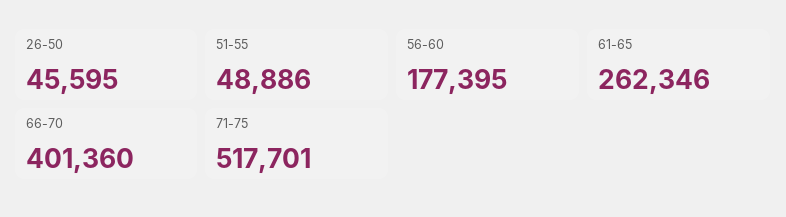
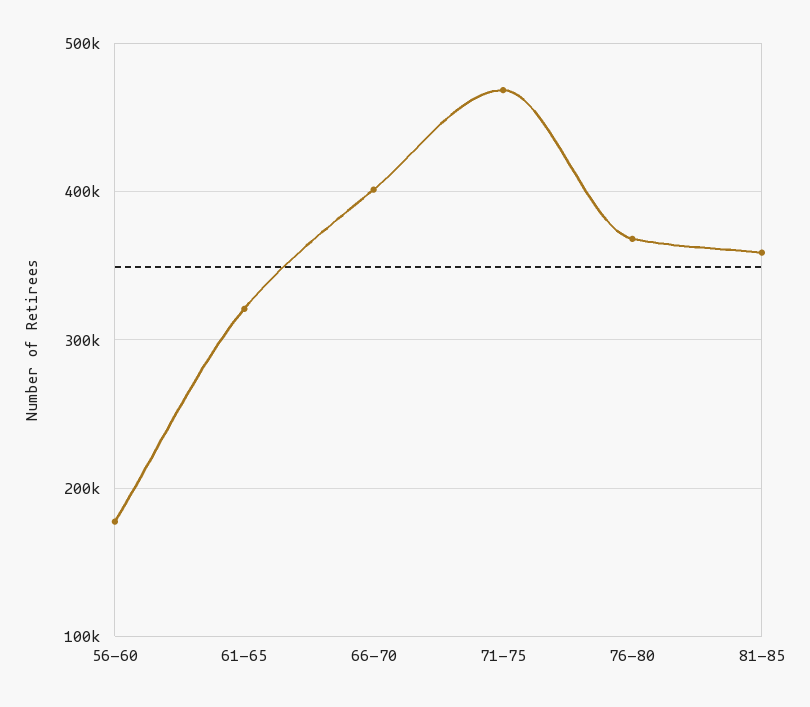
26-50: 45595 -> none
51-55: 48886 -> none
61-65: 262346 -> 320000
71-75: 517701 -> 470000
76-80: none -> 370000
81-85: none -> 360000

